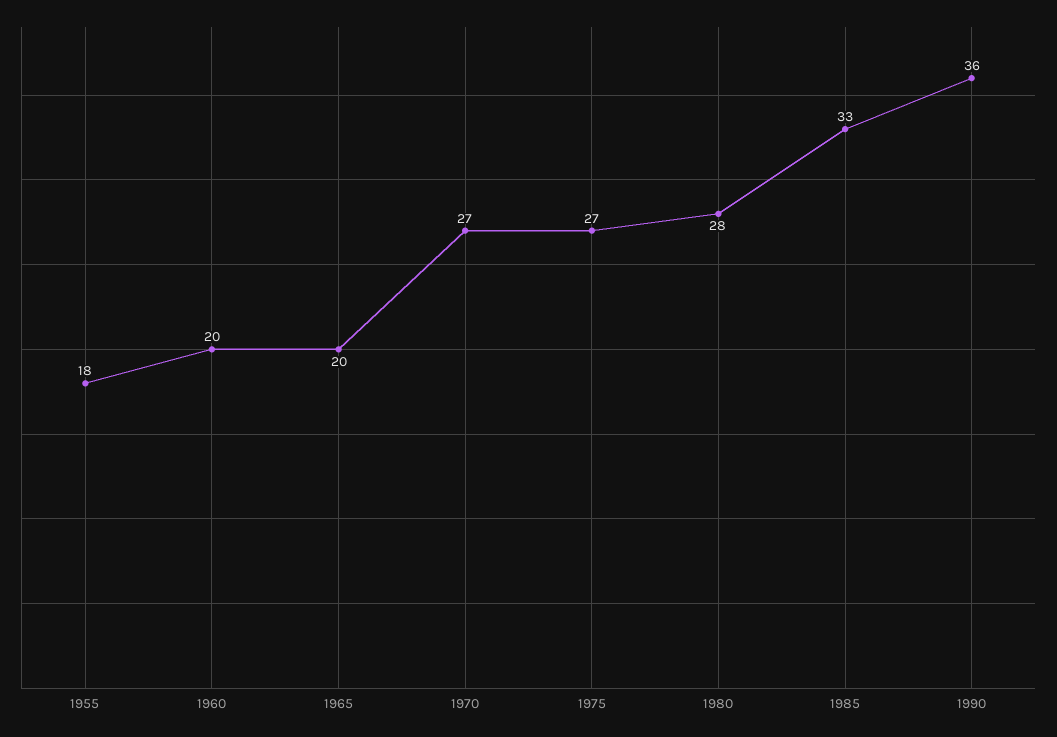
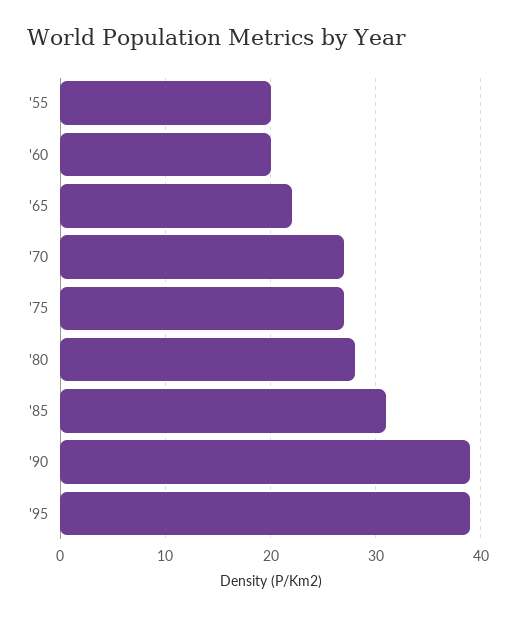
1955: 18 -> 20
1965: 20 -> 22
1985: 33 -> 31
1990: 36 -> 39
'95: none -> 39

